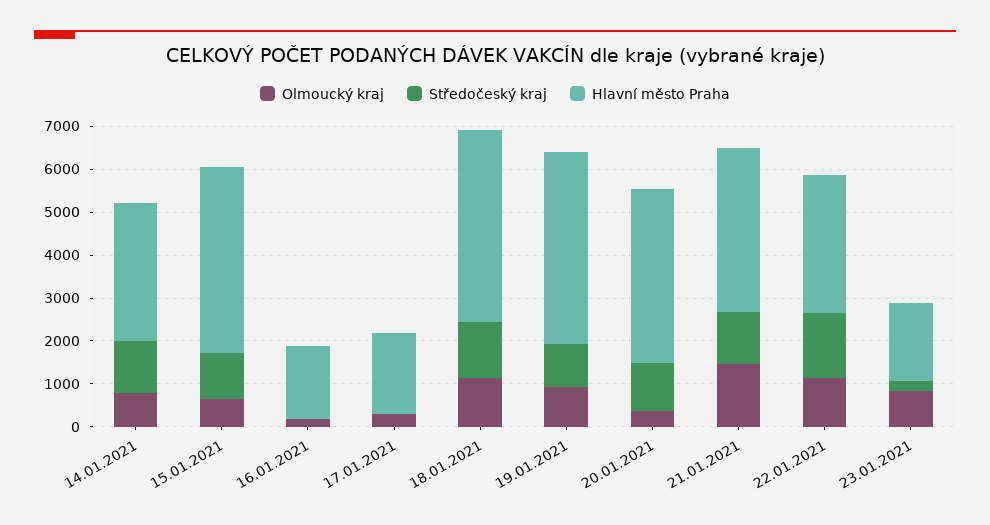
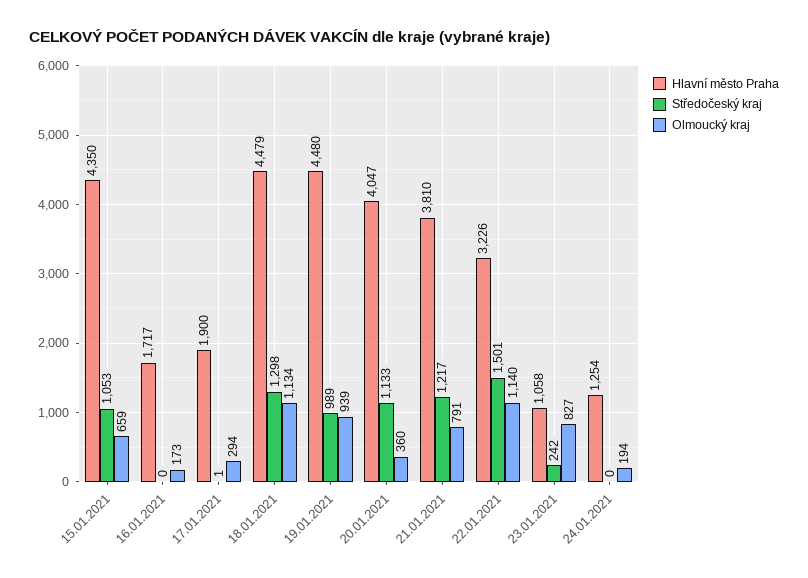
Olmoucký kraj, 14.01.2021: 800 -> none
Středočeský kraj, 14.01.2021: 1200 -> none
Hlavní město Praha, 14.01.2021: 3200 -> none
Olmoucký kraj, 21.01.2021: 1400 -> 791
Hlavní město Praha, 23.01.2021: 1800 -> 1058
Hlavní město Praha, 24.01.2021: none -> 1254
Středočeský kraj, 24.01.2021: none -> 0
Olmoucký kraj, 24.01.2021: none -> 194

